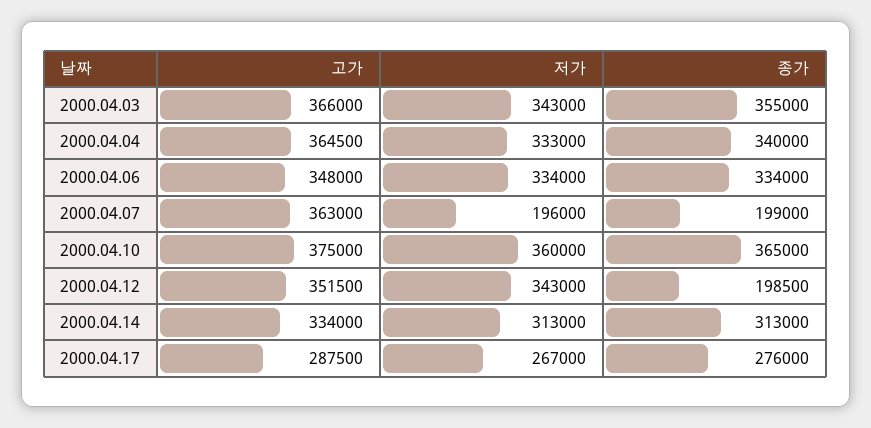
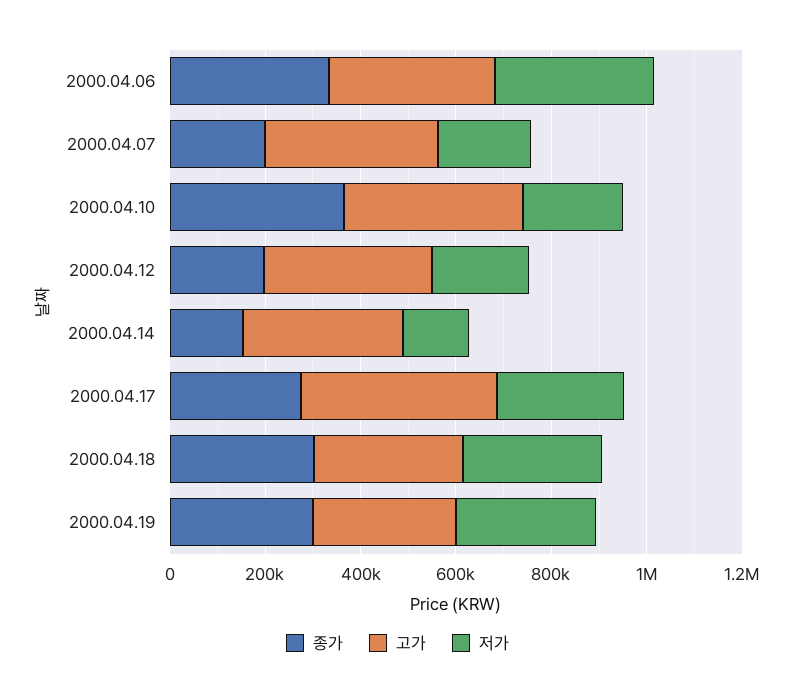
고가, 2000.04.03: 366000 -> none
저가, 2000.04.03: 343000 -> none
종가, 2000.04.03: 355000 -> none
고가, 2000.04.04: 364500 -> none
저가, 2000.04.04: 333000 -> none
종가, 2000.04.04: 340000 -> none
저가, 2000.04.10: 360000 -> 200000
저가, 2000.04.12: 343000 -> 200000
저가, 2000.04.14: 313000 -> 150000
종가, 2000.04.14: 313000 -> 150000
고가, 2000.04.17: 287500 -> 400000
종가, 2000.04.18: none -> 300000
고가, 2000.04.18: none -> 300000
저가, 2000.04.18: none -> 300000
종가, 2000.04.19: none -> 300000
고가, 2000.04.19: none -> 300000
저가, 2000.04.19: none -> 300000

